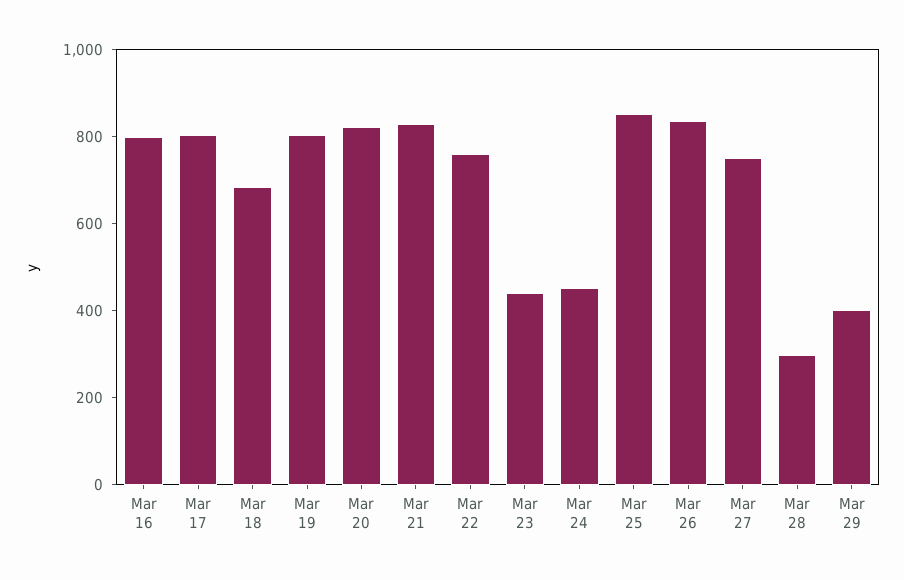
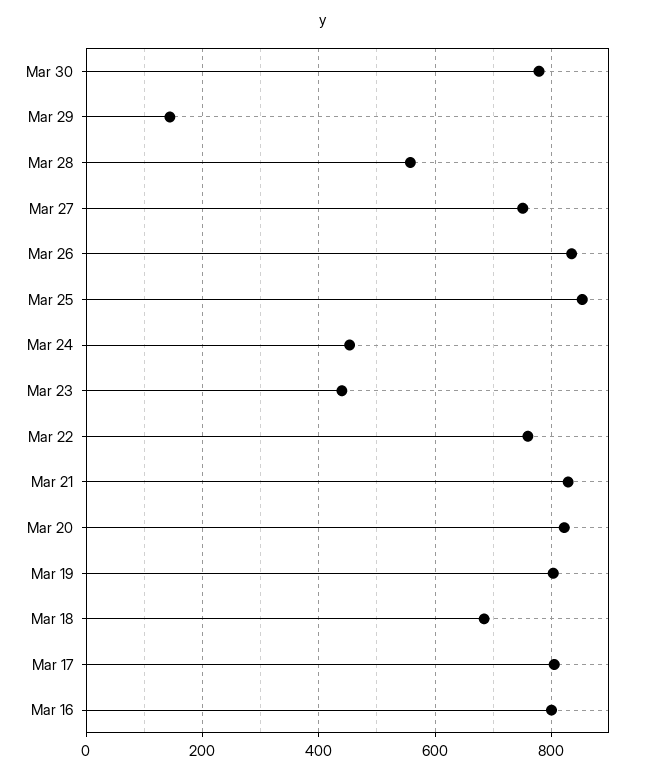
Mar 28: 300 -> 560
Mar 29: 400 -> 140
Mar 30: none -> 780

